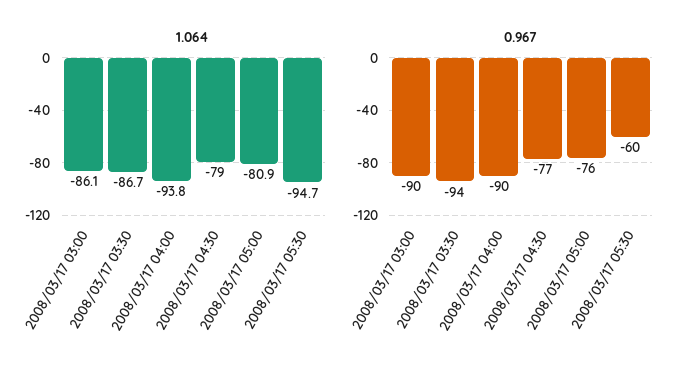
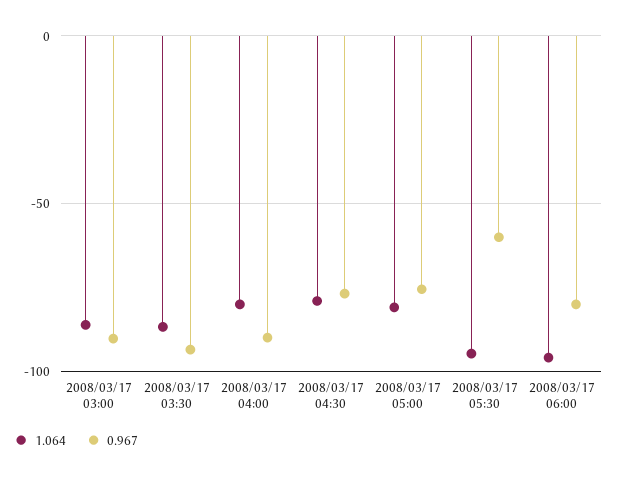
1.064, 2008/03/17 04:00: -93.8 -> -80
1.064, 2008/03/17 06:00: none -> -95
0.967, 2008/03/17 06:00: none -> -80

